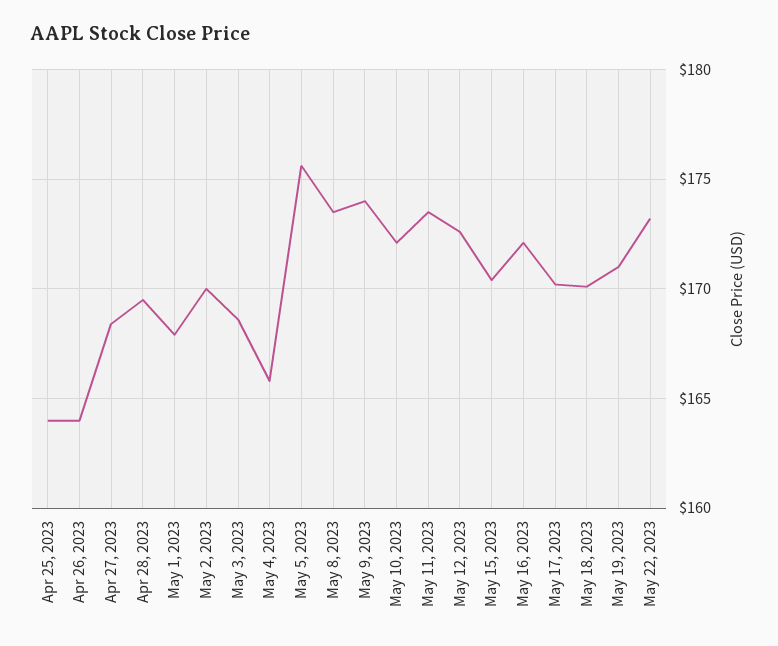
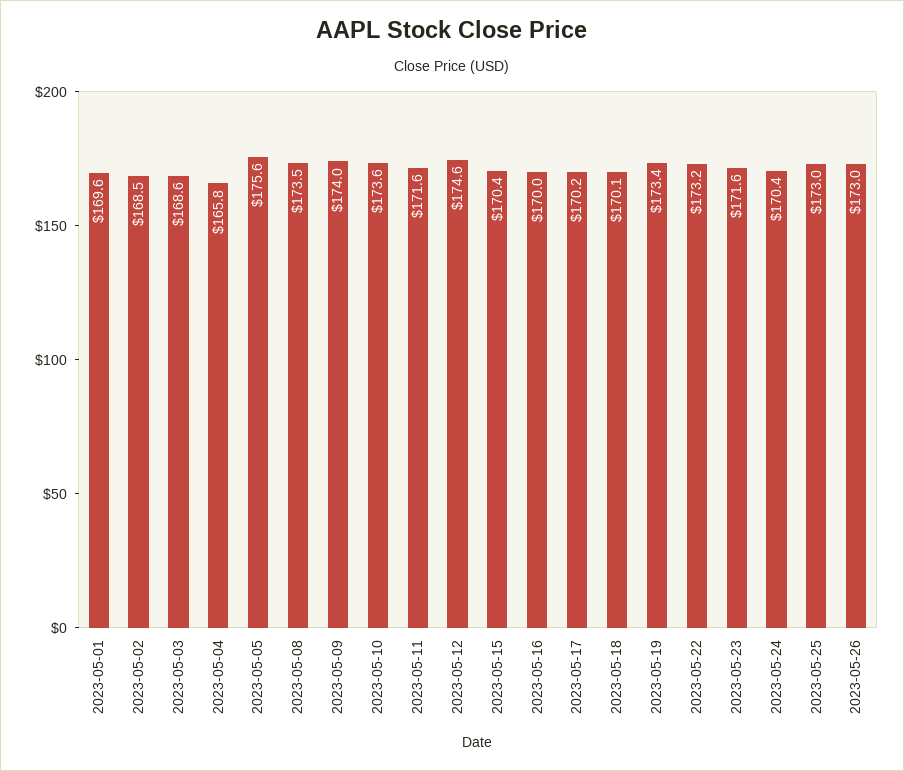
Apr 25, 2023: 164 -> none
Apr 26, 2023: 164 -> none
Apr 27, 2023: 168.5 -> none
Apr 28, 2023: 169.5 -> none
May 1, 2023: 168 -> 169.6
May 2, 2023: 170 -> 168.5
May 10, 2023: 172 -> 173.6
May 11, 2023: 173.5 -> 171.6
May 12, 2023: 172.5 -> 174.6
May 16, 2023: 172 -> 170
May 19, 2023: 171 -> 173.4
2023-05-23: none -> 171.6
2023-05-24: none -> 170.4
2023-05-25: none -> 173
2023-05-26: none -> 173

